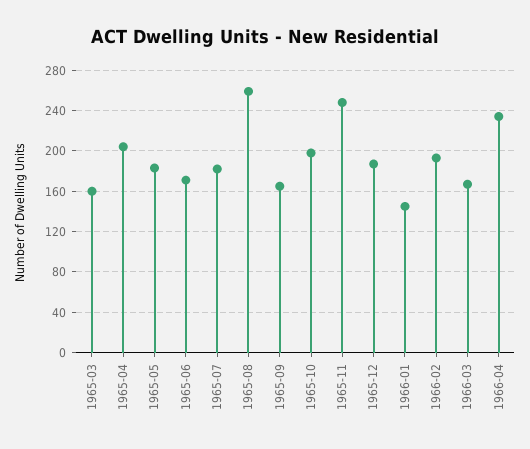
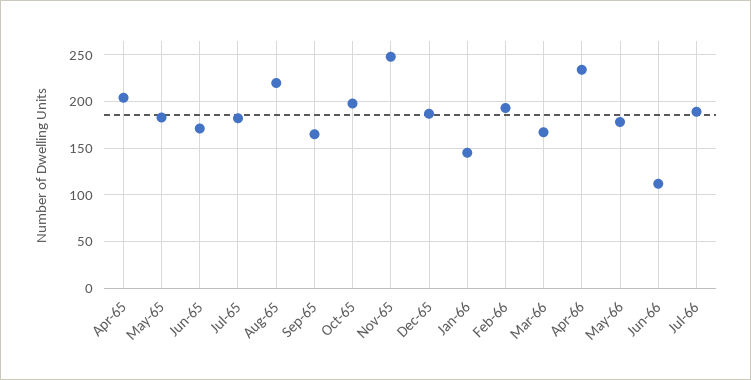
1965-03: 160 -> none
1965-08: 260 -> 220
May-66: none -> 180
Jun-66: none -> 110
Jul-66: none -> 190

